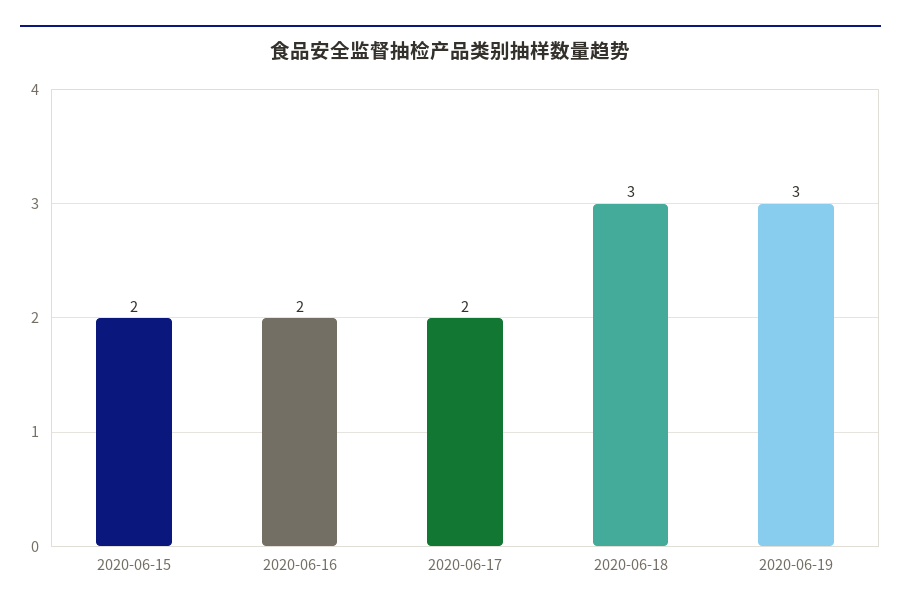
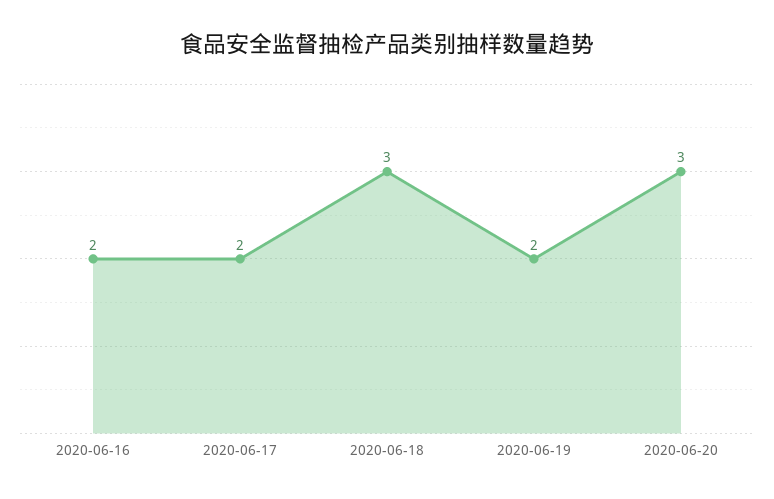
2020-06-15: 2 -> none
2020-06-19: 3 -> 2
2020-06-20: none -> 3

